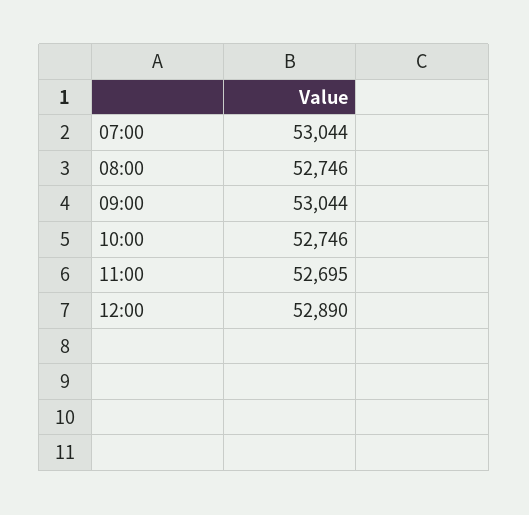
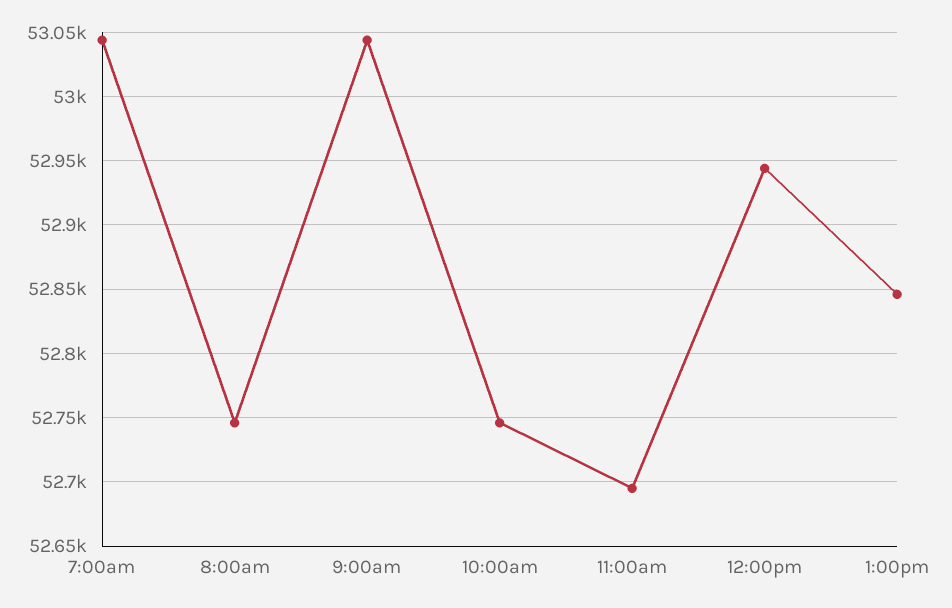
12:00: 52890 -> 52945
1:00pm: none -> 52845

